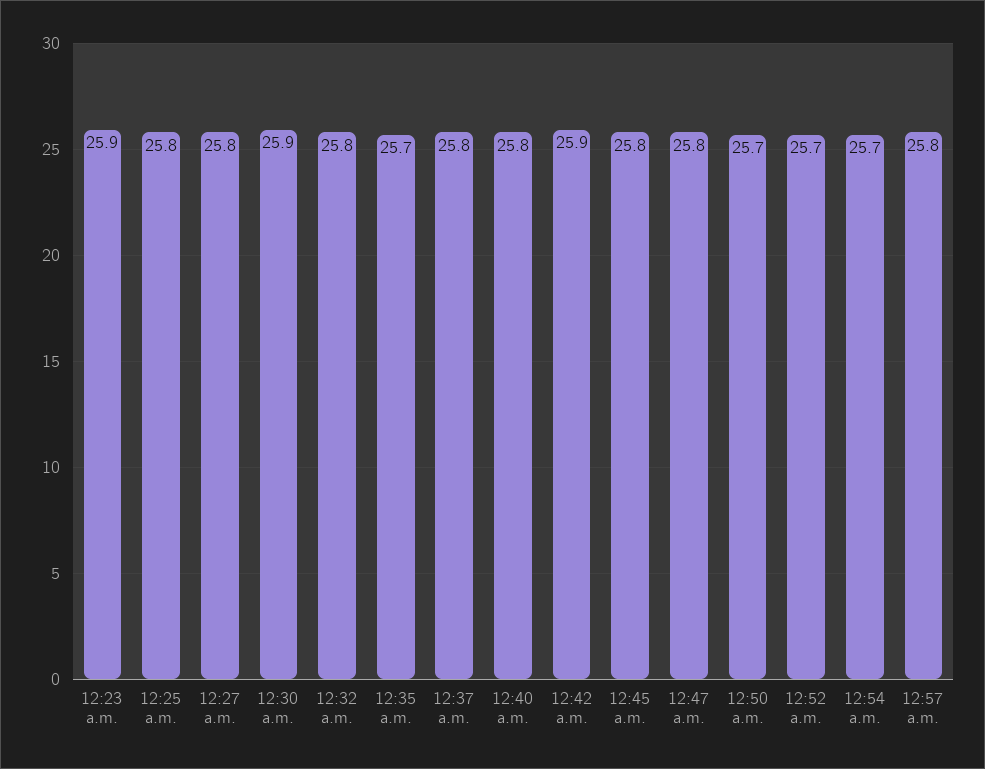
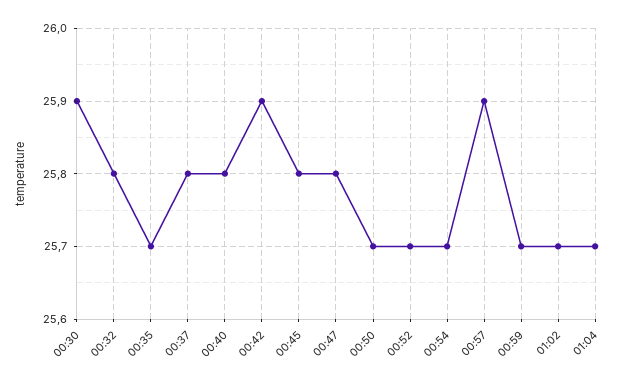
12:23 a.m.: 25.9 -> none
12:25 a.m.: 25.8 -> none
12:27 a.m.: 25.8 -> none
12:57 a.m.: 25.8 -> 25.9
00:59: none -> 25.7
01:02: none -> 25.7
01:04: none -> 25.7

